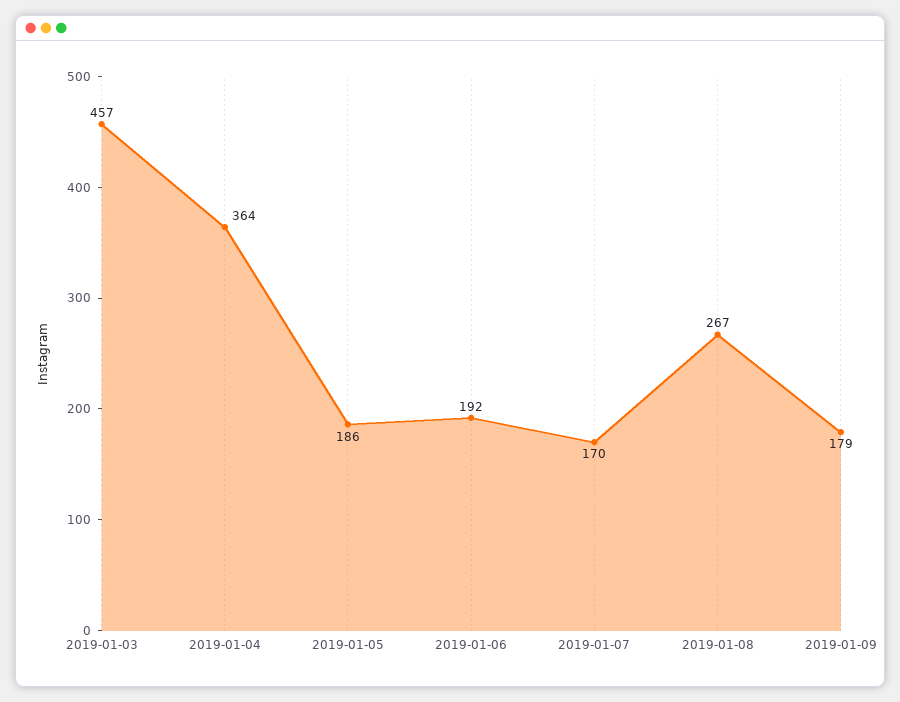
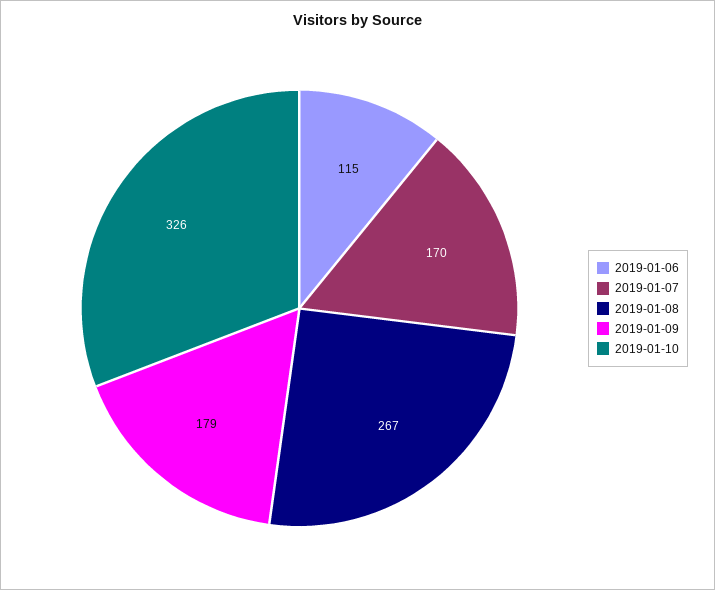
2019-01-03: 457 -> none
2019-01-04: 364 -> none
2019-01-05: 186 -> none
2019-01-06: 192 -> 115
2019-01-10: none -> 326

